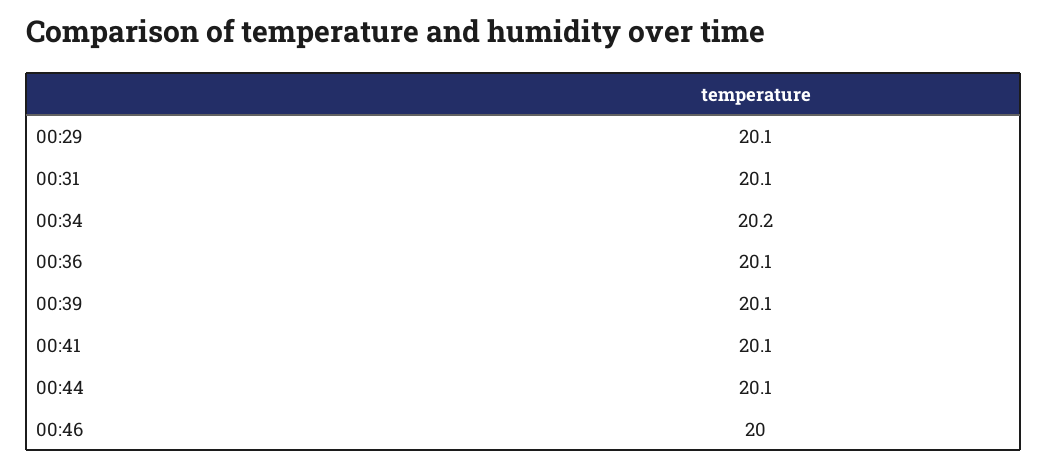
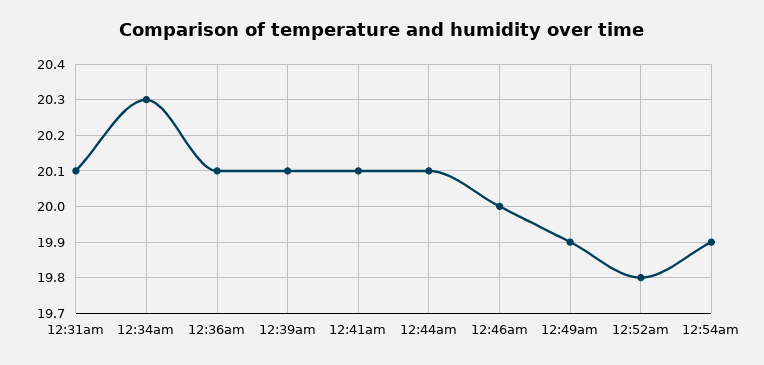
00:29: 20.1 -> none
00:34: 20.2 -> 20.3
12:49am: none -> 19.9
12:52am: none -> 19.8
12:54am: none -> 19.9

